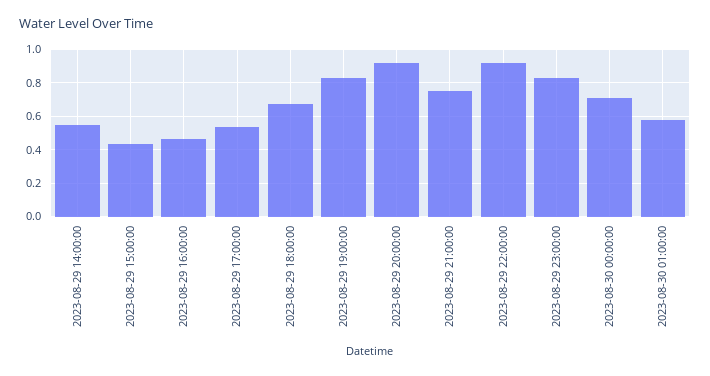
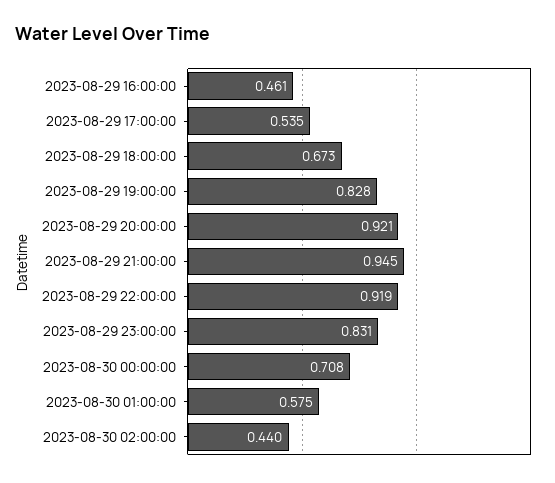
2023-08-29 14:00:00: 0.55 -> none
2023-08-29 15:00:00: 0.45 -> none
2023-08-29 21:00:00: 0.75 -> 0.945
2023-08-30 02:00:00: none -> 0.44

